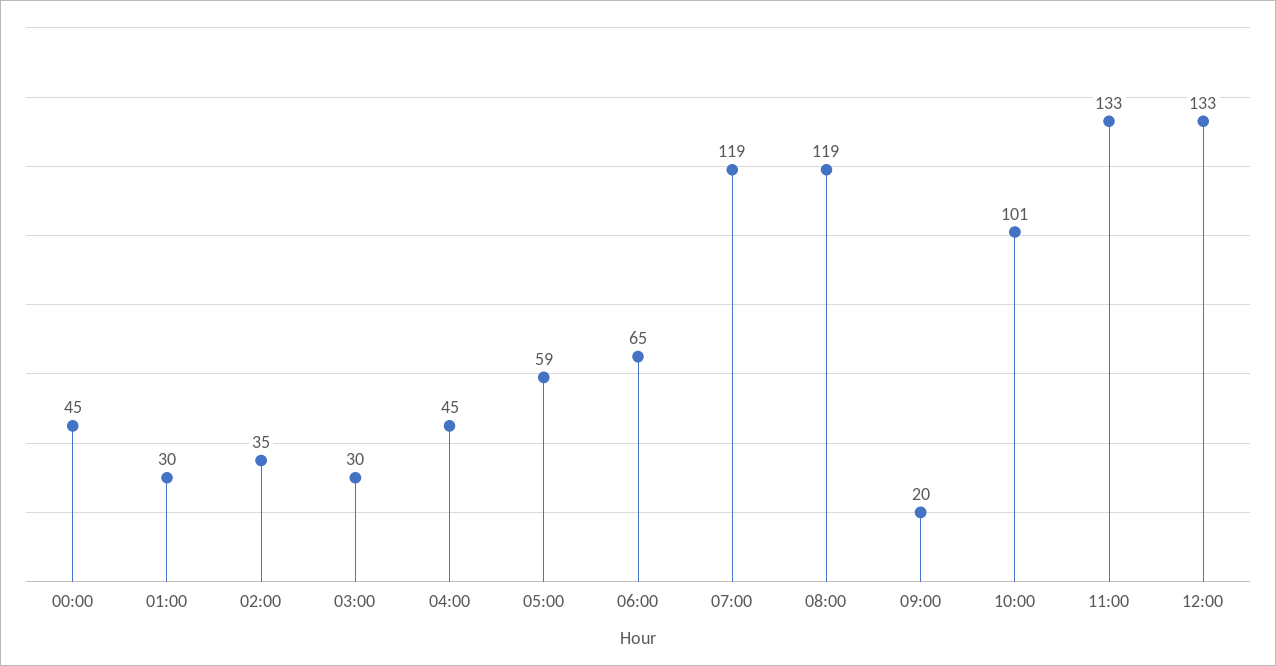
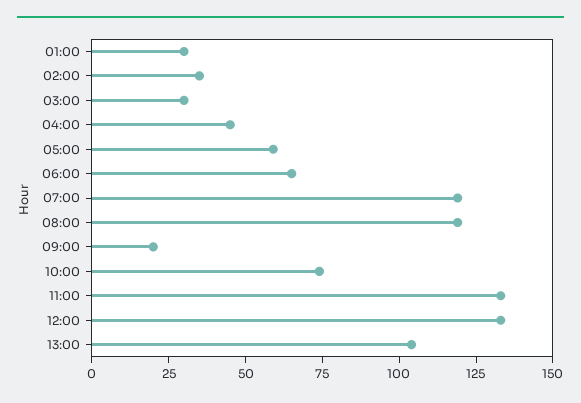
00:00: 45 -> none
10:00: 101 -> 75
13:00: none -> 105

